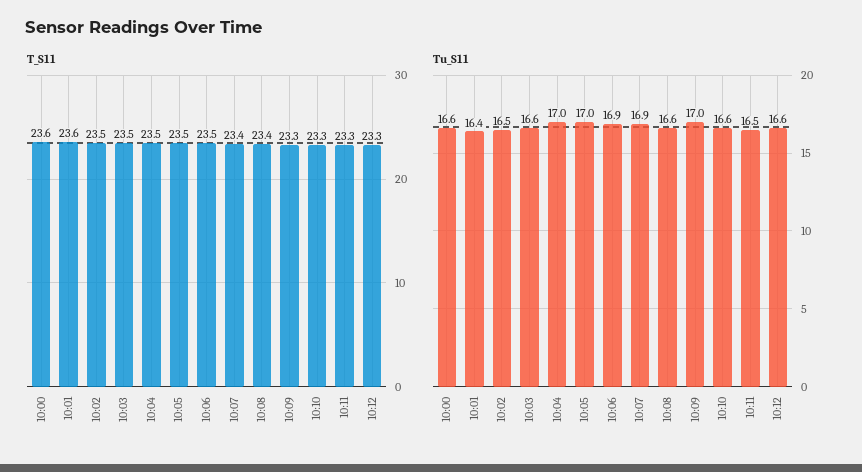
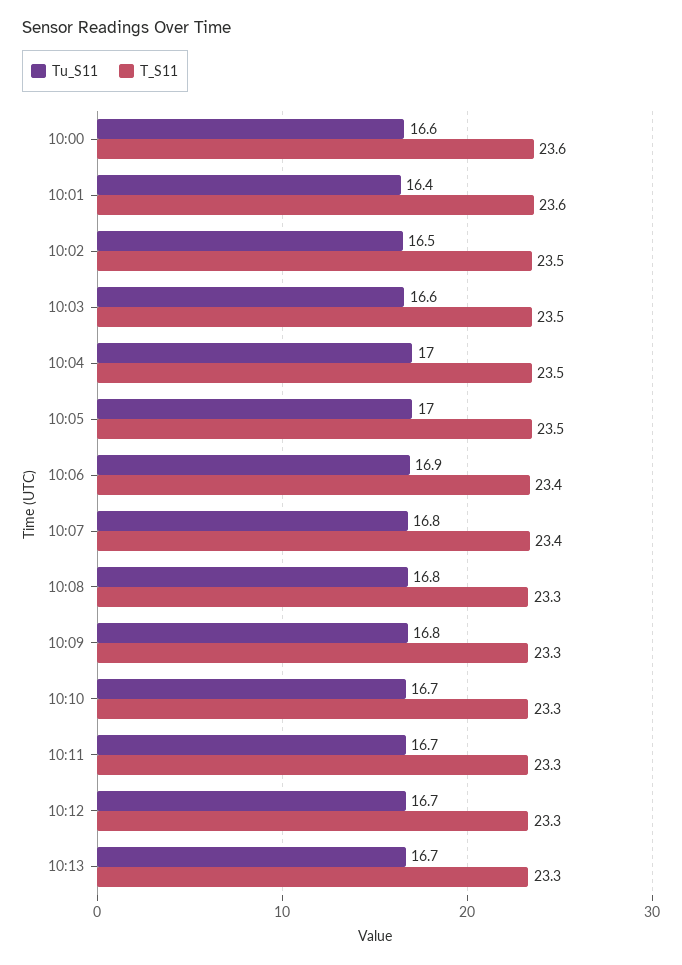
T_S11, 10:06: 23.5 -> 23.4
T_S11, 10:08: 23.4 -> 23.3
Tu_S11, 10:07: 16.9 -> 16.8
Tu_S11, 10:08: 16.6 -> 16.8
Tu_S11, 10:09: 17 -> 16.8
Tu_S11, 10:10: 16.6 -> 16.7
Tu_S11, 10:11: 16.5 -> 16.7
Tu_S11, 10:12: 16.6 -> 16.7
Tu_S11, 10:13: none -> 16.7
T_S11, 10:13: none -> 23.3

